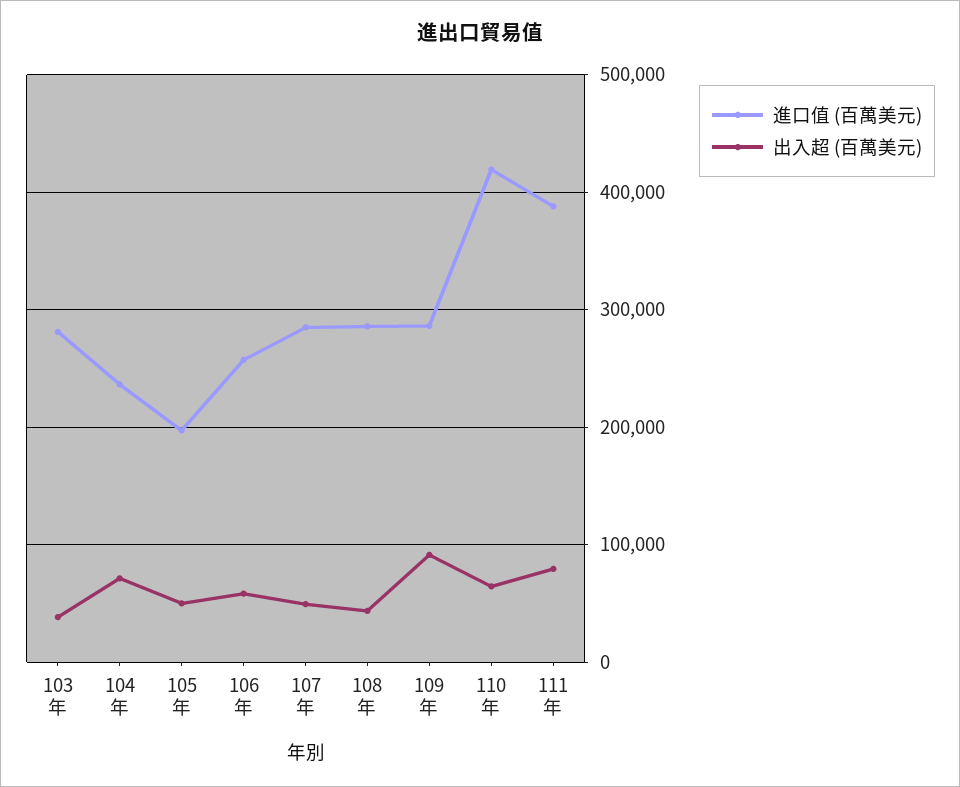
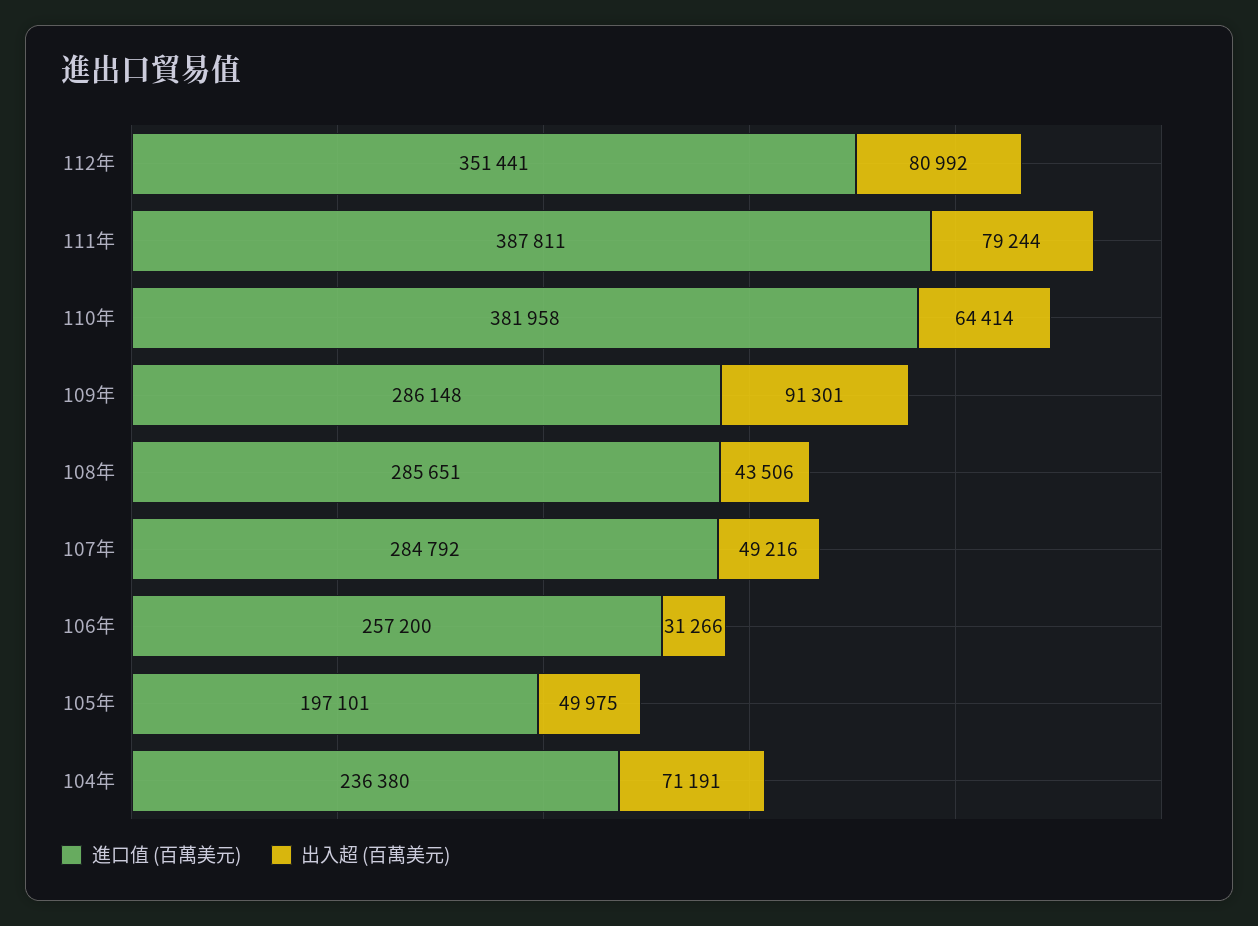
進口值 (百萬美元), 103年: 280000 -> none
出入超 (百萬美元), 103年: 40000 -> none
出入超 (百萬美元), 106年: 60000 -> 31266
進口值 (百萬美元), 110年: 420000 -> 381958
進口值 (百萬美元), 112年: none -> 351441
出入超 (百萬美元), 112年: none -> 80992

